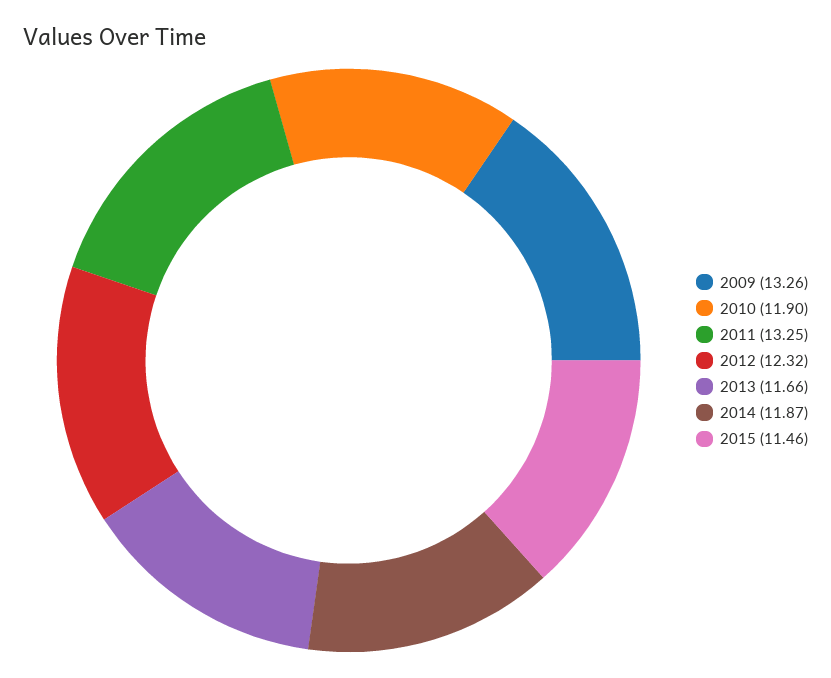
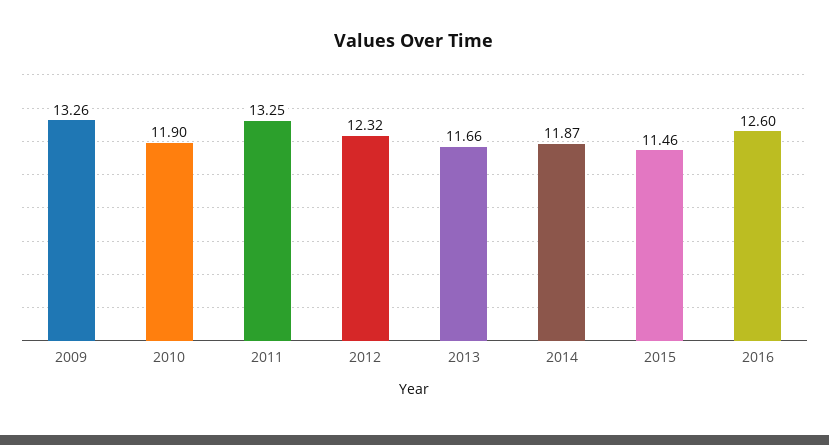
2016: none -> 12.6

